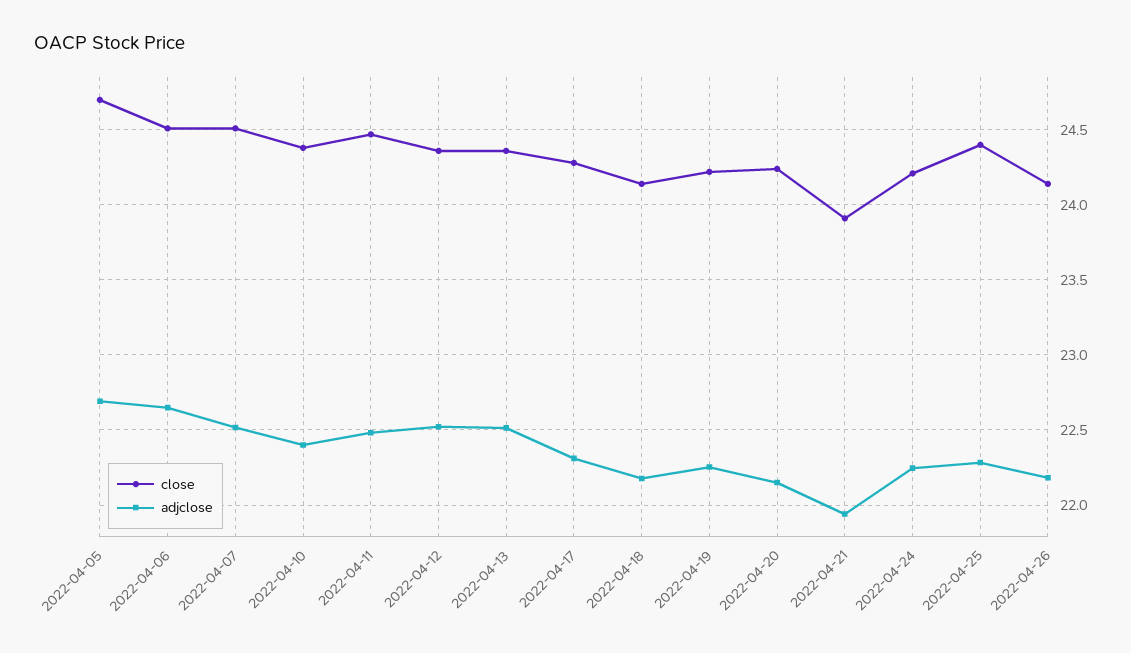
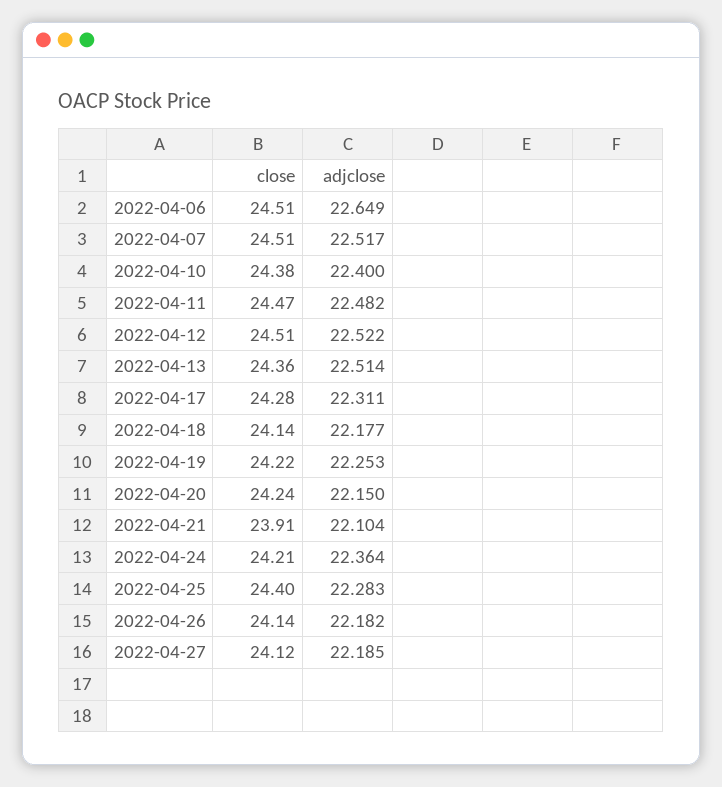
close, 2022-04-05: 24.7 -> none
adjclose, 2022-04-05: 22.7 -> none
close, 2022-04-12: 24.35 -> 24.51
adjclose, 2022-04-21: 21.95 -> 22.104
adjclose, 2022-04-24: 22.25 -> 22.364
close, 2022-04-27: none -> 24.12
adjclose, 2022-04-27: none -> 22.185

